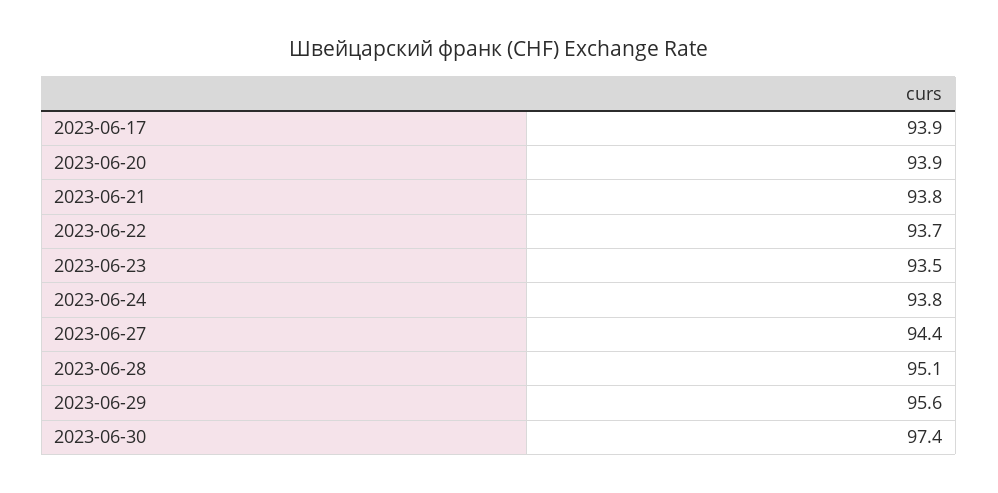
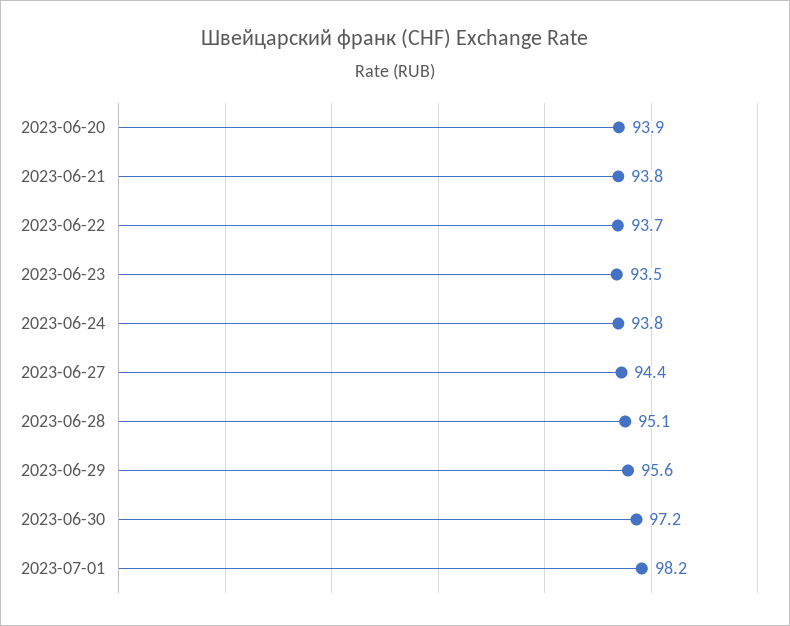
2023-06-17: 93.9 -> none
2023-06-30: 97.4 -> 97.2
2023-07-01: none -> 98.2

